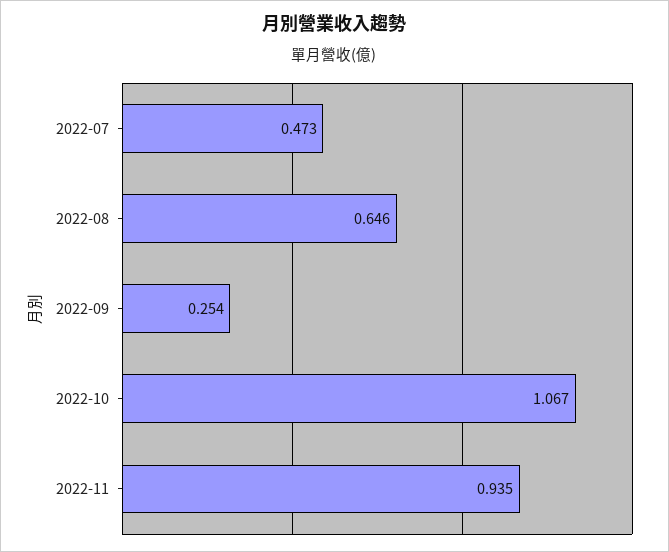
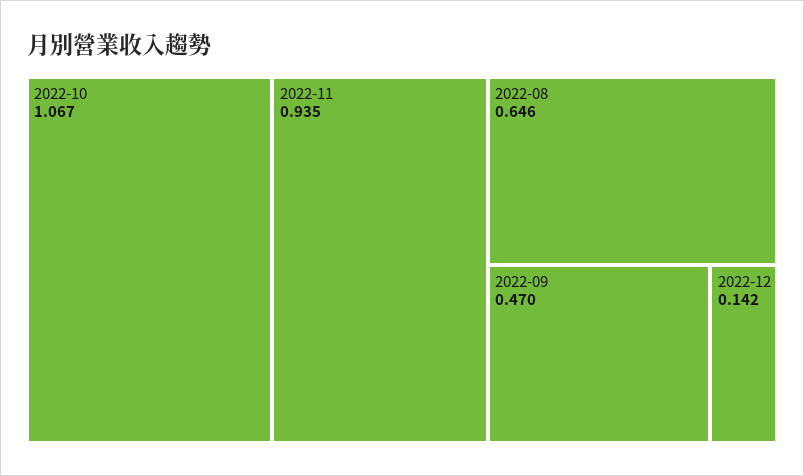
2022-07: 0.473 -> none
2022-09: 0.254 -> 0.47
2022-12: none -> 0.142

